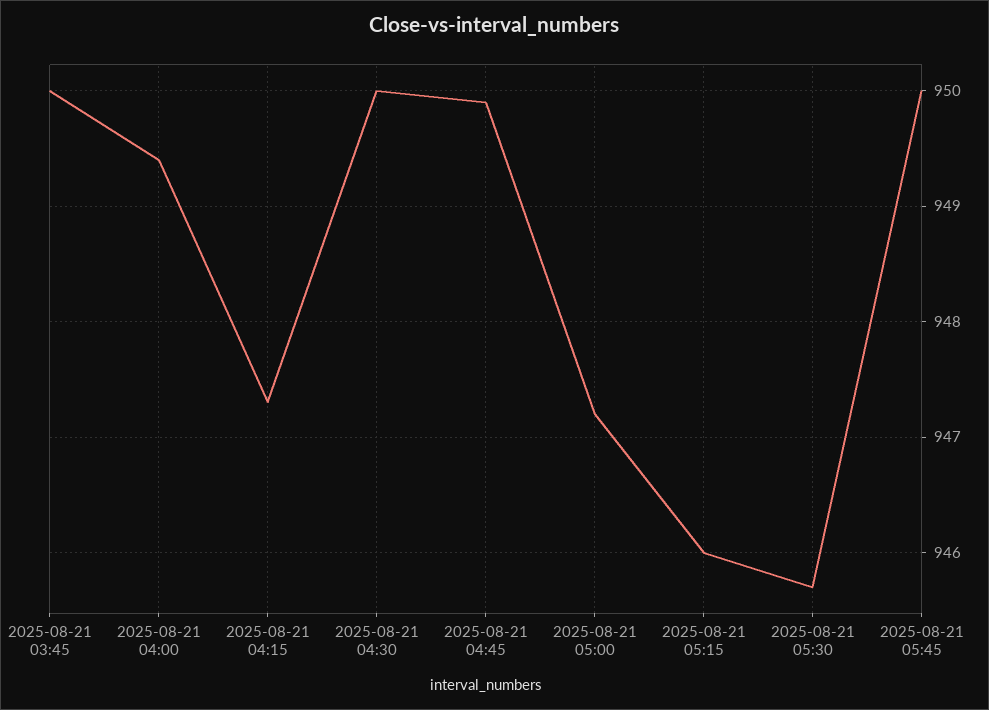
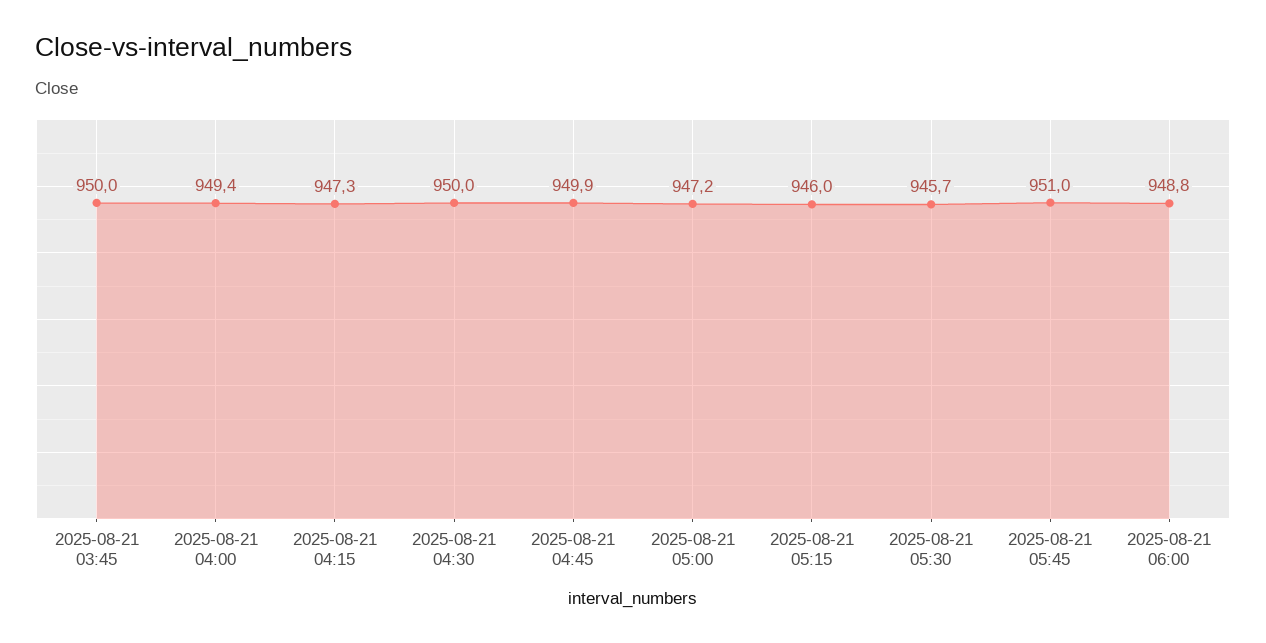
2025-08-21 05:45: 950 -> 951
2025-08-21 06:00: none -> 948.8

